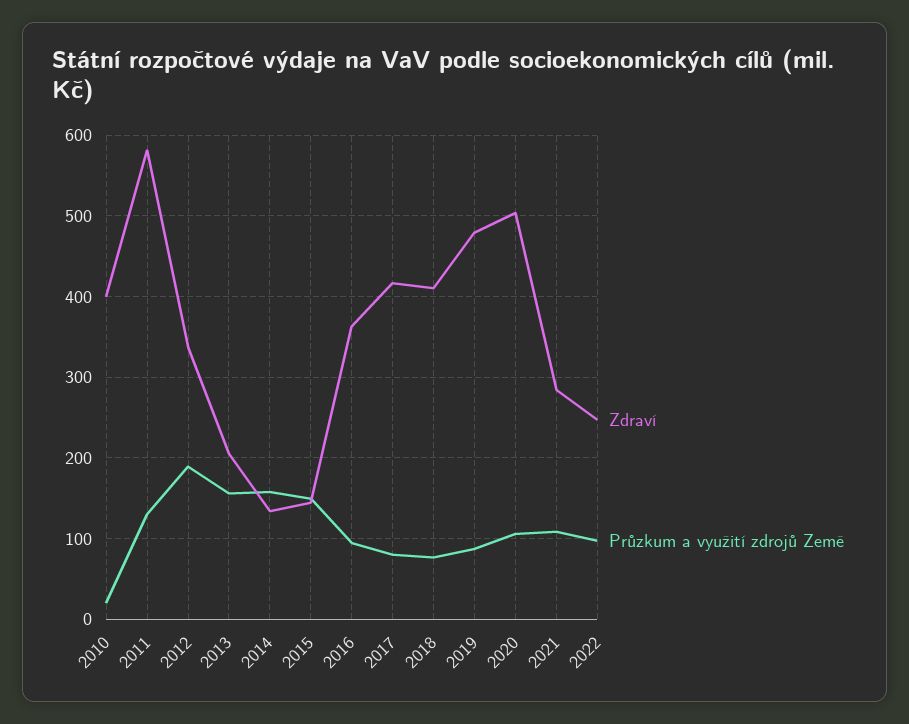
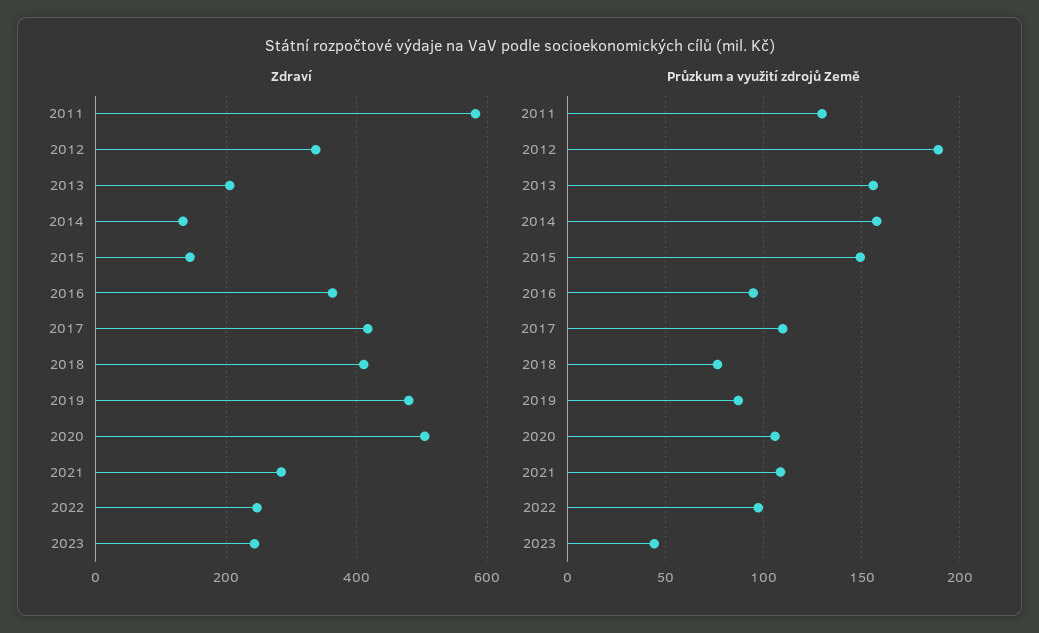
Zdraví, 2010: 400 -> none
Průzkum a využití zdrojů Země, 2010: 20 -> none
Průzkum a využití zdrojů Země, 2017: 80 -> 110
Zdraví, 2023: none -> 240
Průzkum a využití zdrojů Země, 2023: none -> 45

